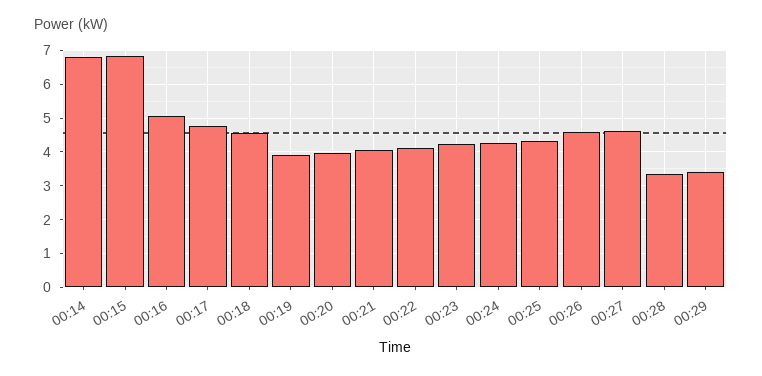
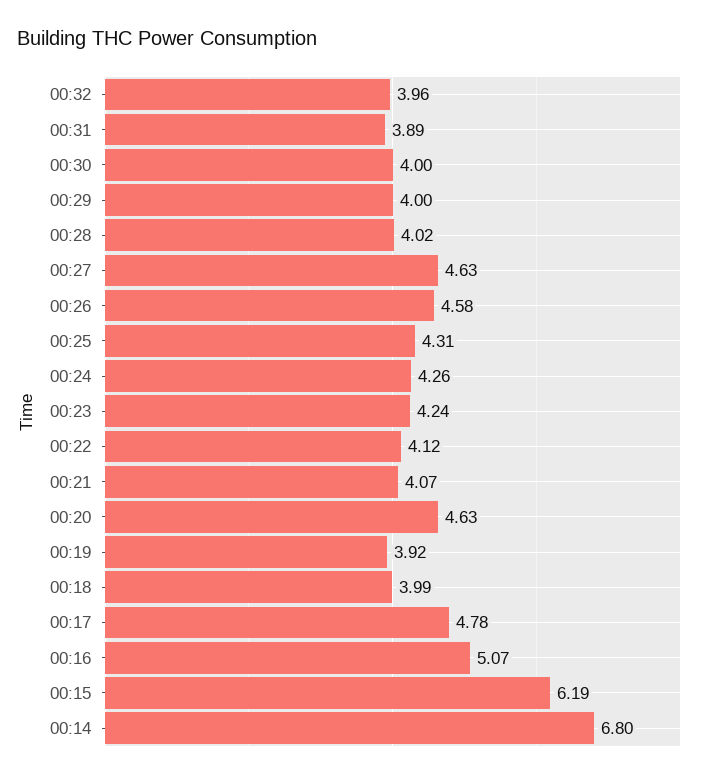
00:15: 6.8 -> 6.19
00:18: 4.6 -> 3.99
00:20: 4 -> 4.63
00:28: 3.4 -> 4.02
00:29: 3.4 -> 4
00:32: none -> 3.96
00:31: none -> 3.89
00:30: none -> 4

